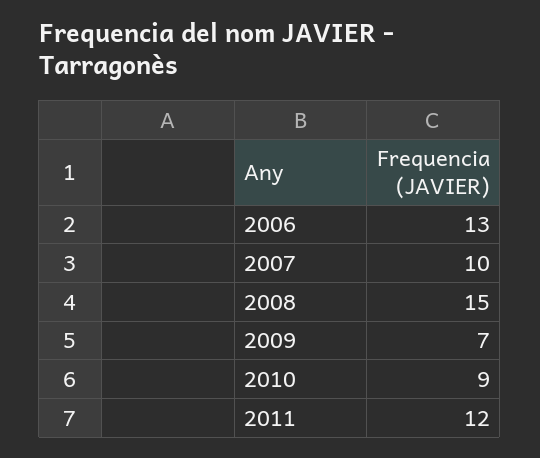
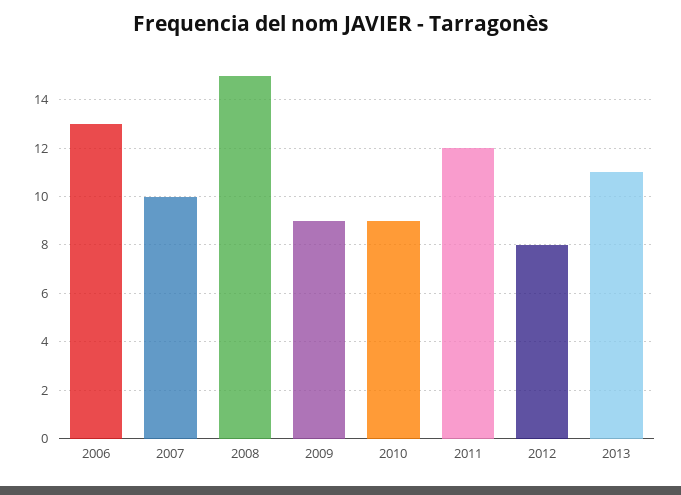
2009: 7 -> 9
2012: none -> 8
2013: none -> 11

